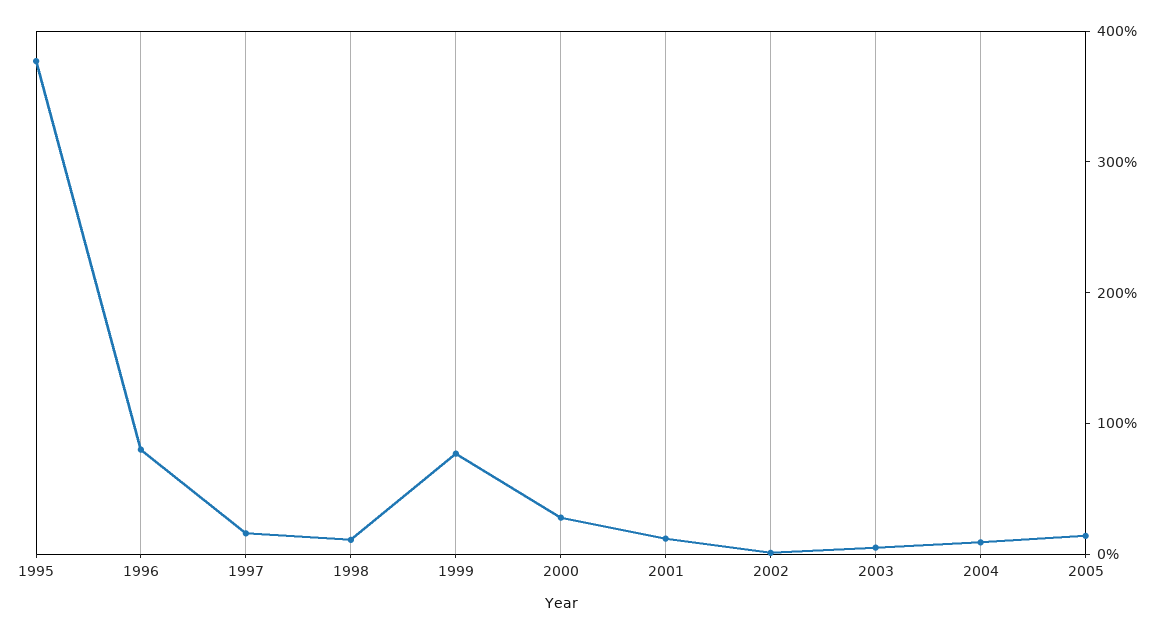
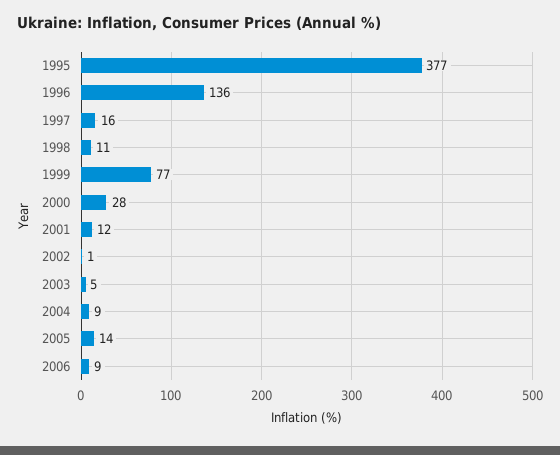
1996: 80 -> 136
2006: none -> 9

